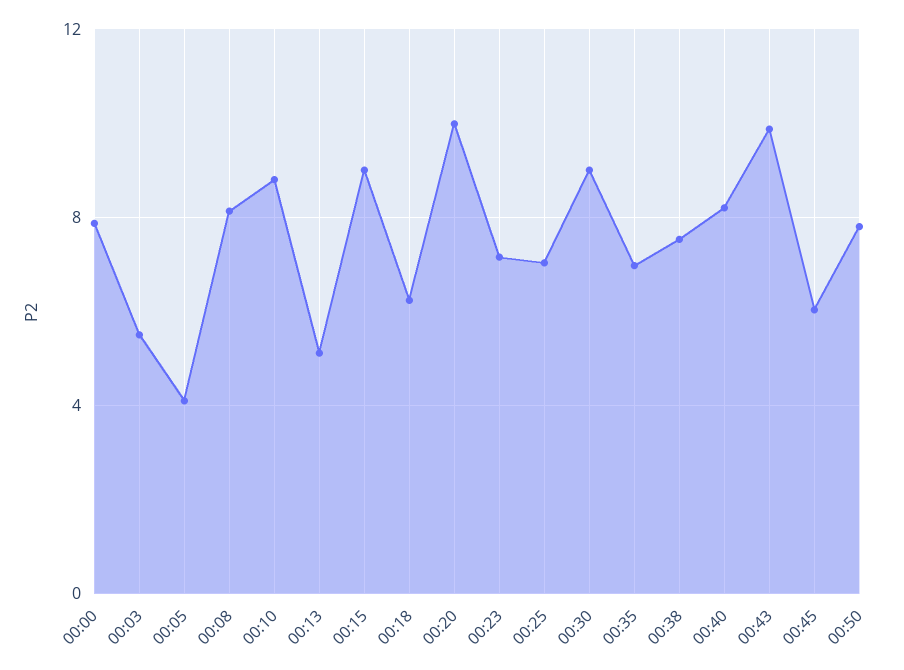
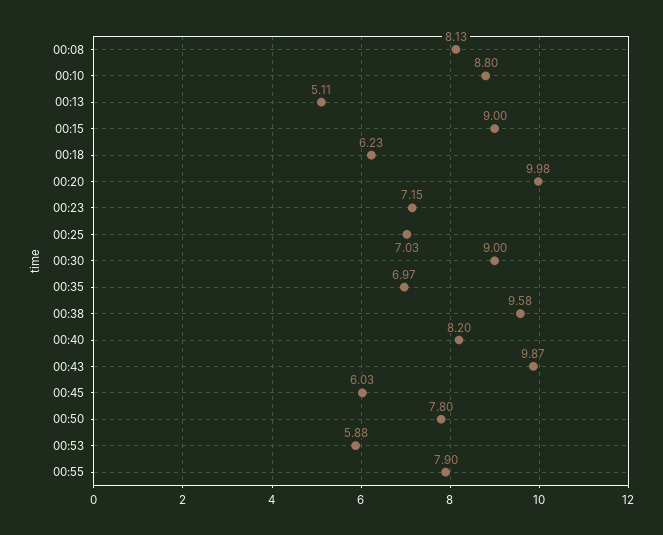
00:00: 8 -> none
00:03: 5.5 -> none
00:05: 4 -> none
00:38: 7.5 -> 9.58
00:53: none -> 5.88
00:55: none -> 7.9

